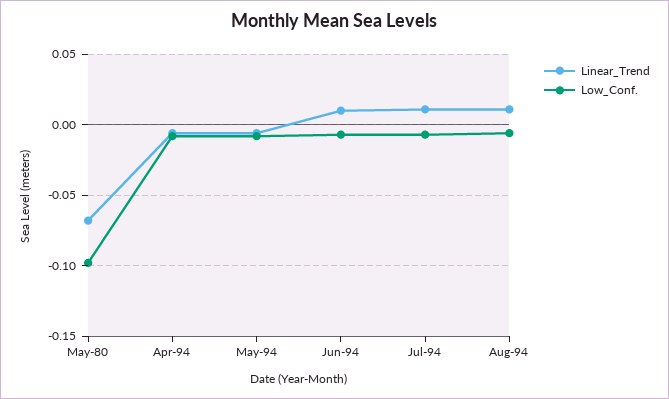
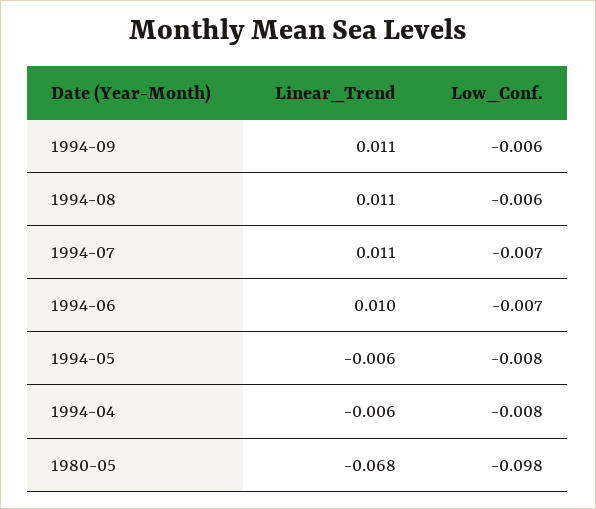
Linear_Trend, 1994-09: none -> 0.011
Low_Conf., 1994-09: none -> -0.006

